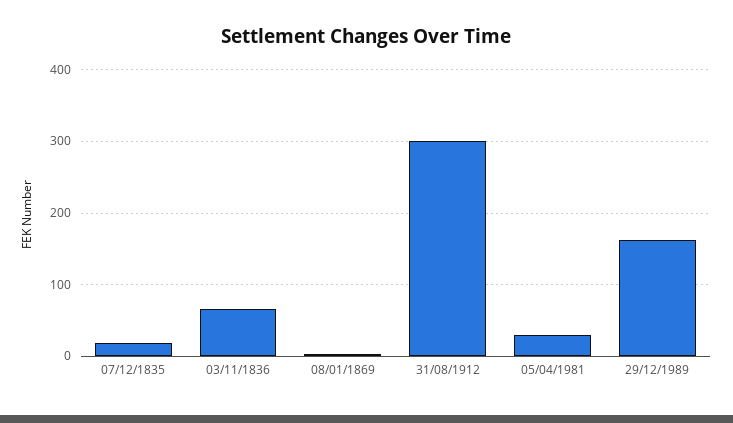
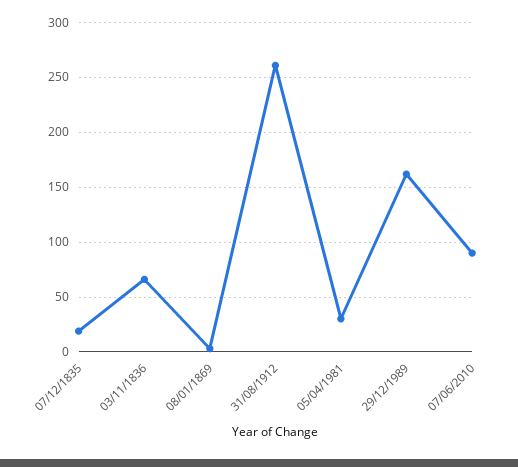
31/08/1912: 300 -> 260
07/06/2010: none -> 90

